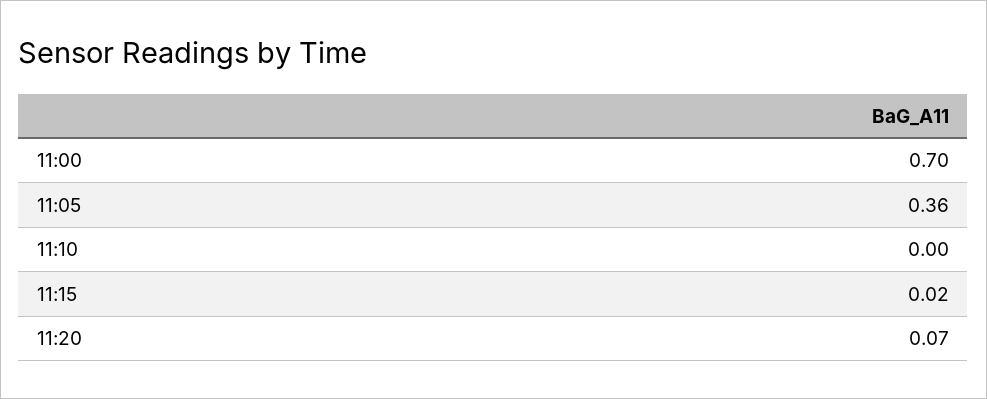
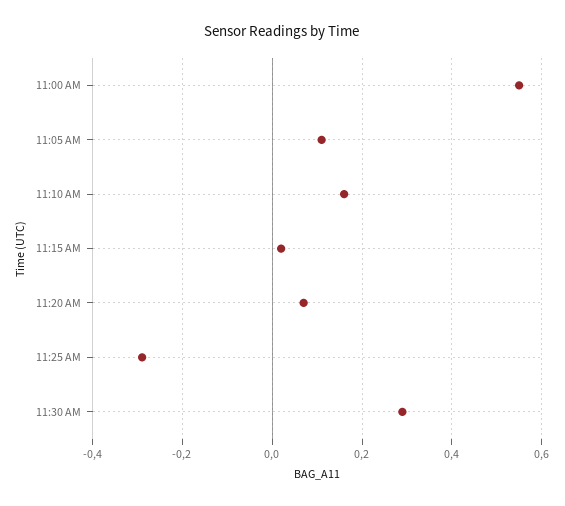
11:00: 0.7 -> 0.55
11:05: 0.36 -> 0.1
11:10: 0 -> 0.15
11:25 AM: none -> -0.3
11:30 AM: none -> 0.3

